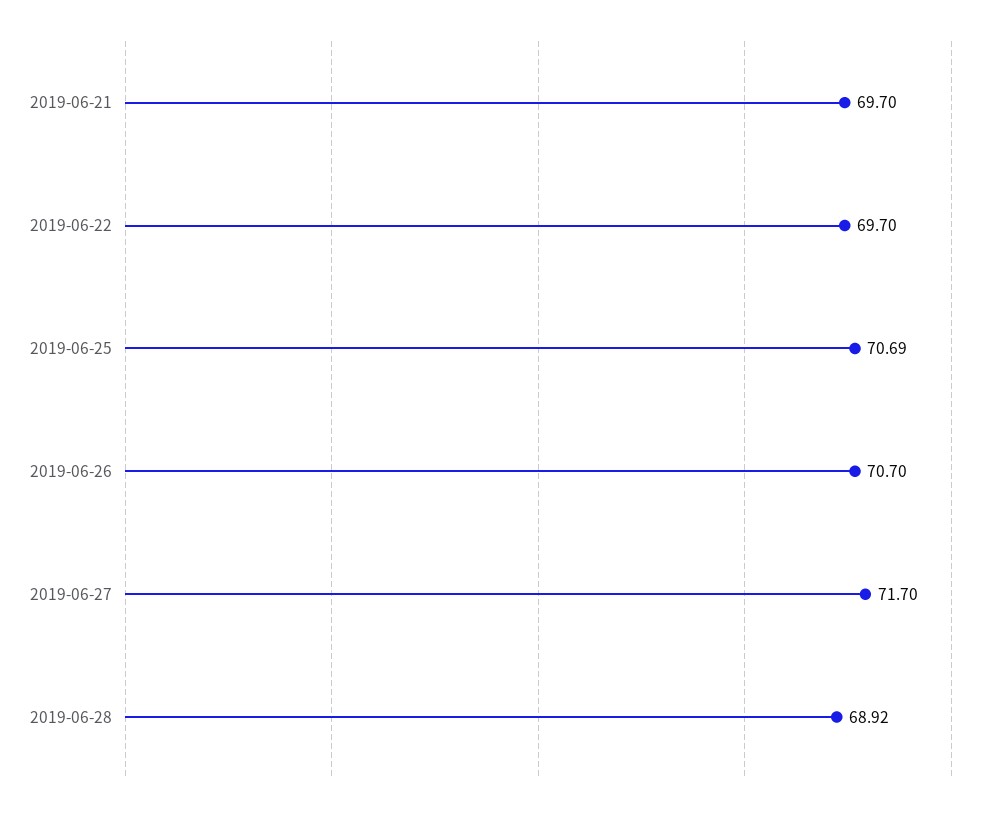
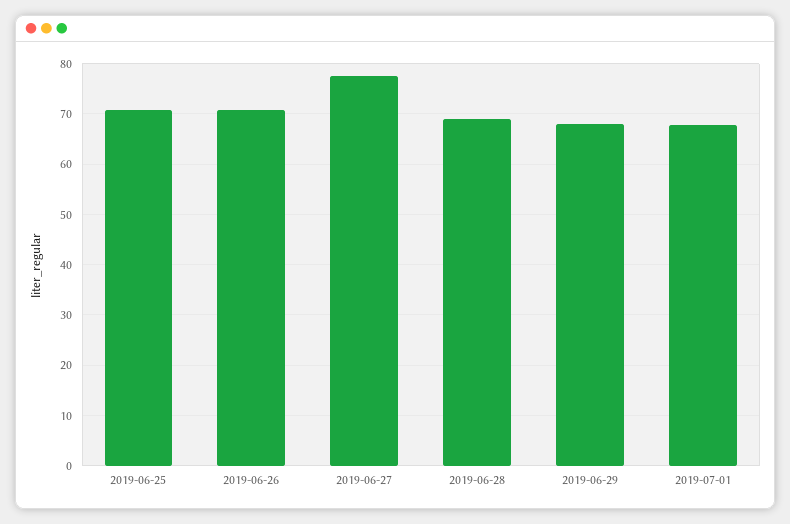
2019-06-21: 69.7 -> none
2019-06-22: 69.7 -> none
2019-06-27: 71.7 -> 78
2019-06-29: none -> 68
2019-07-01: none -> 68

